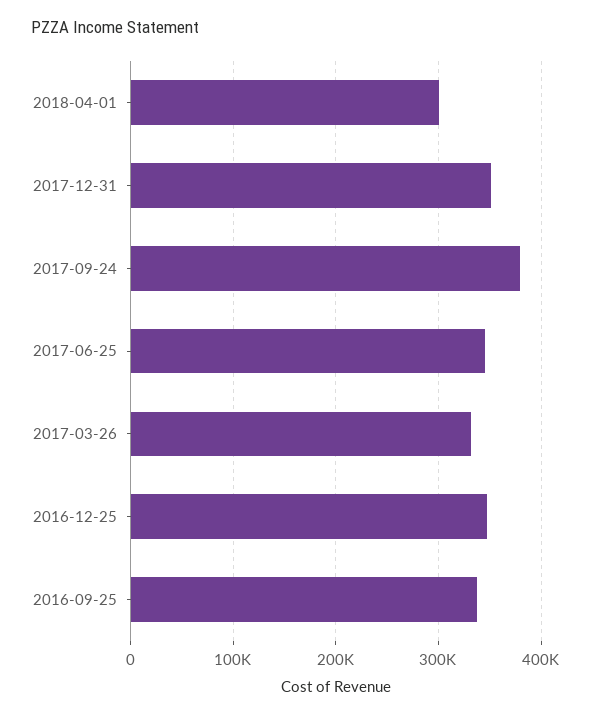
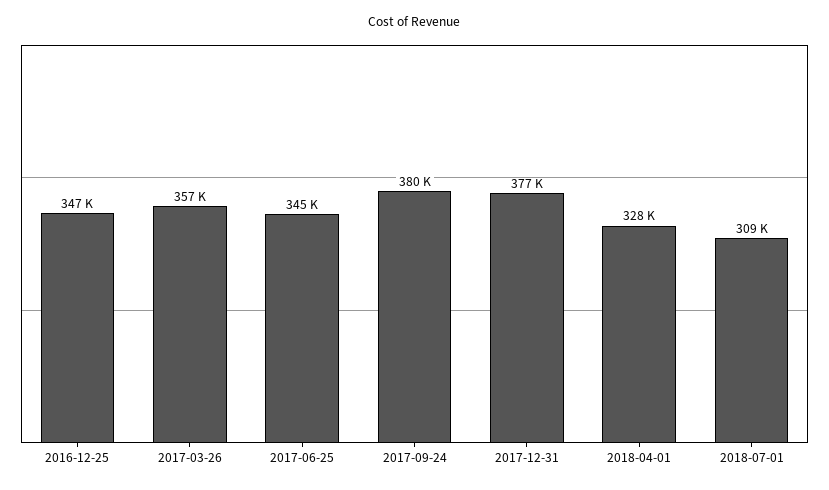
2018-04-01: 300000 -> 328000
2017-12-31: 350000 -> 377000
2017-03-26: 330000 -> 357000
2016-09-25: 340000 -> none
2018-07-01: none -> 309000

